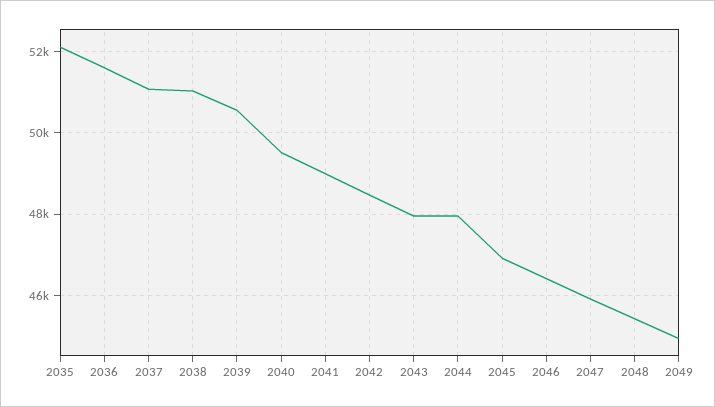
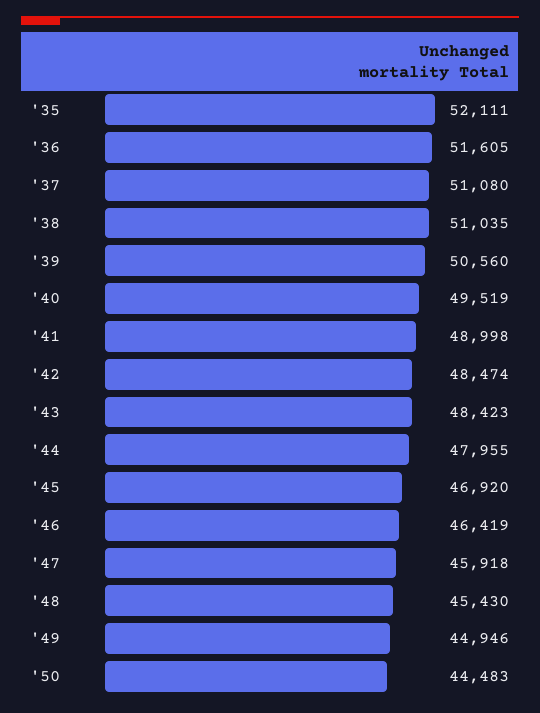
2043: 48000 -> 48423
'50: none -> 44483

